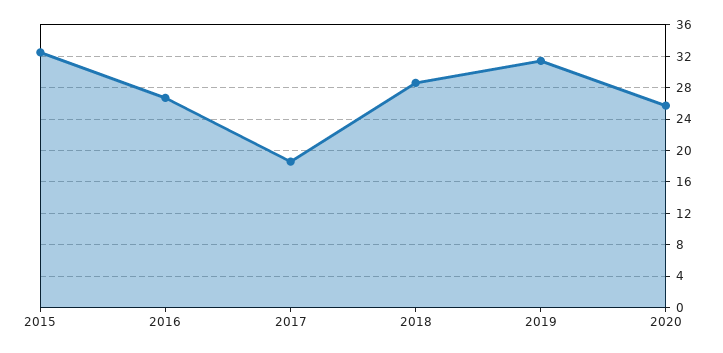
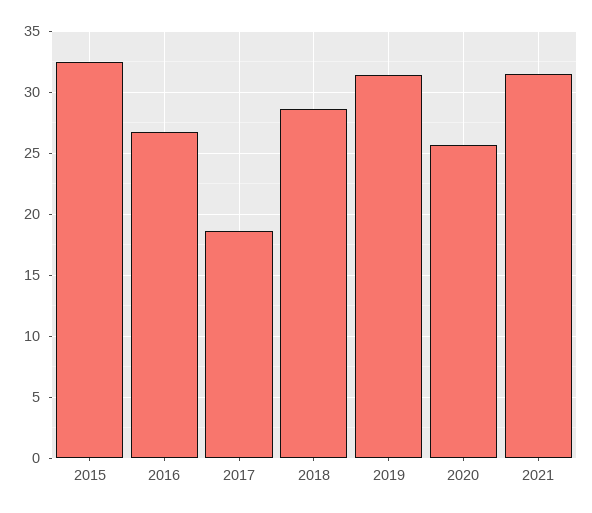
2021: none -> 31.5

